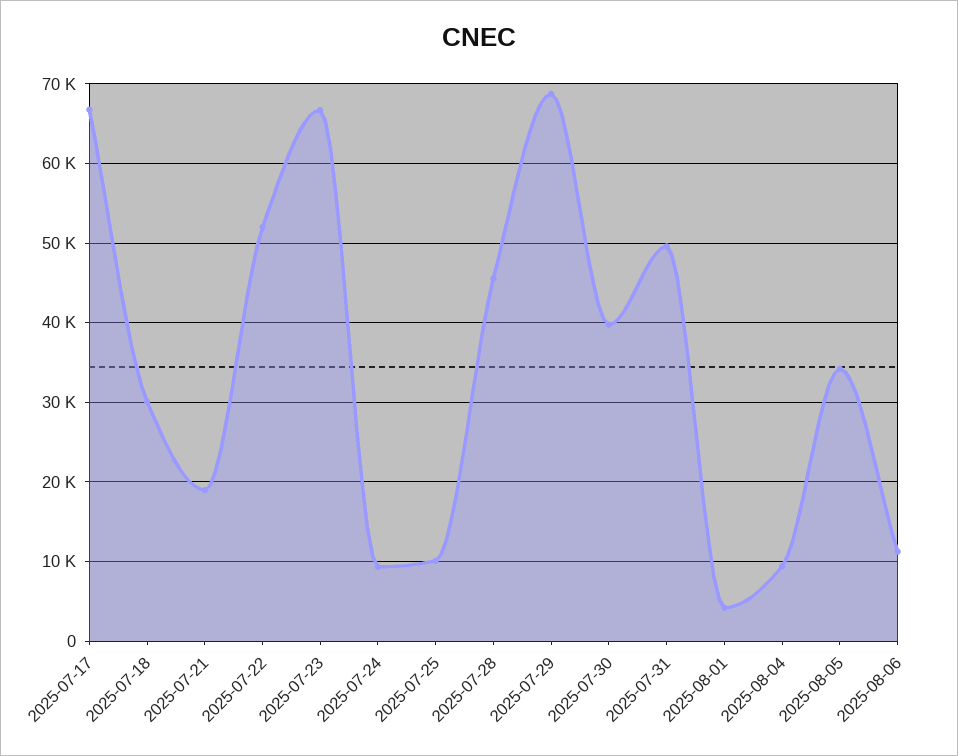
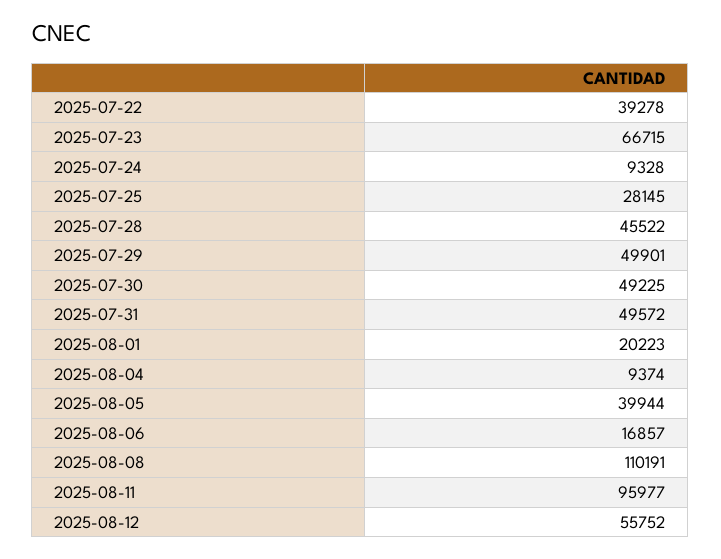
2025-07-17: 67000 -> none
2025-07-18: 30000 -> none
2025-07-21: 19000 -> none
2025-07-22: 52000 -> 39278
2025-07-25: 10000 -> 28145
2025-07-29: 69000 -> 49901
2025-07-30: 40000 -> 49225
2025-08-01: 4000 -> 20223
2025-08-05: 34000 -> 39944
2025-08-06: 11000 -> 16857
2025-08-08: none -> 110191
2025-08-11: none -> 95977
2025-08-12: none -> 55752

